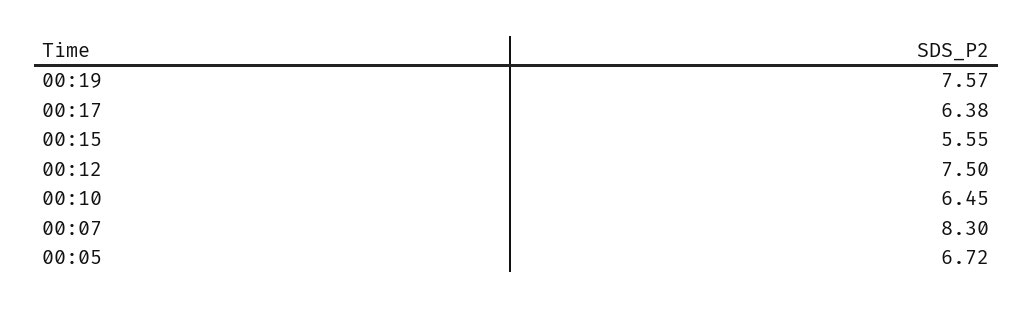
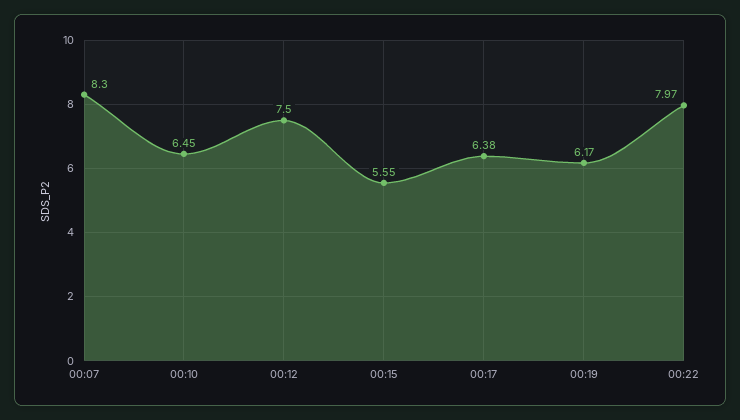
00:19: 7.57 -> 6.17
00:05: 6.72 -> none
00:22: none -> 7.97

